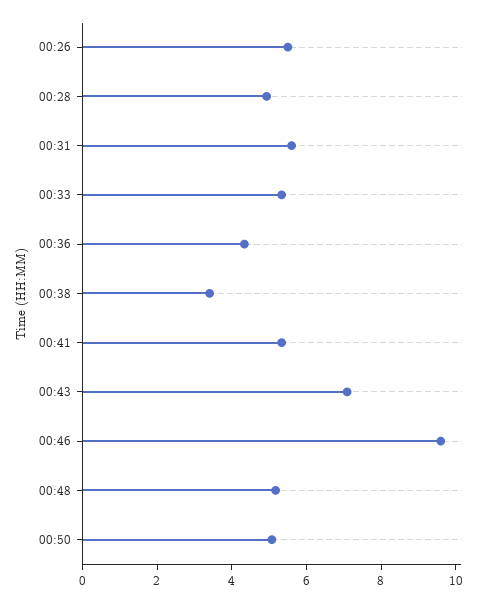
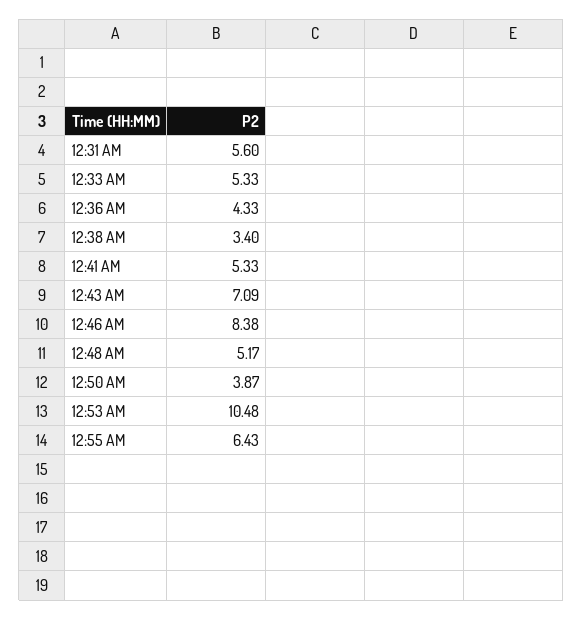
00:26: 5.5 -> none
00:28: 5 -> none
00:46: 9.5 -> 8.38
00:50: 5 -> 3.87
12:53 AM: none -> 10.48
12:55 AM: none -> 6.43

